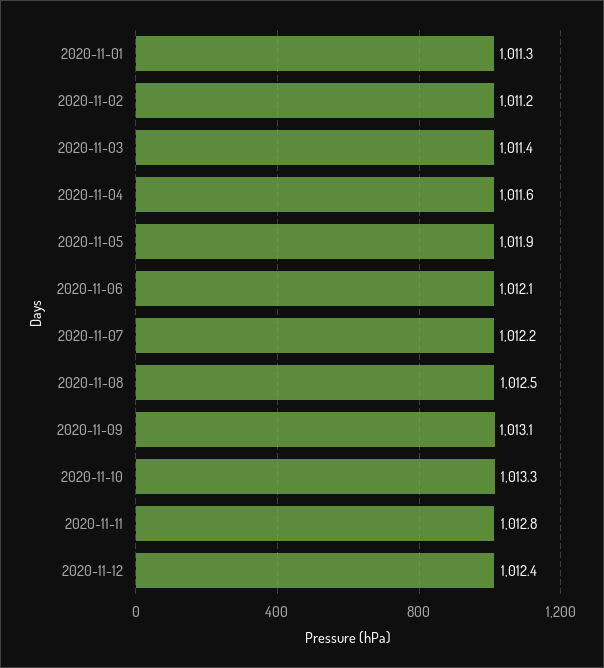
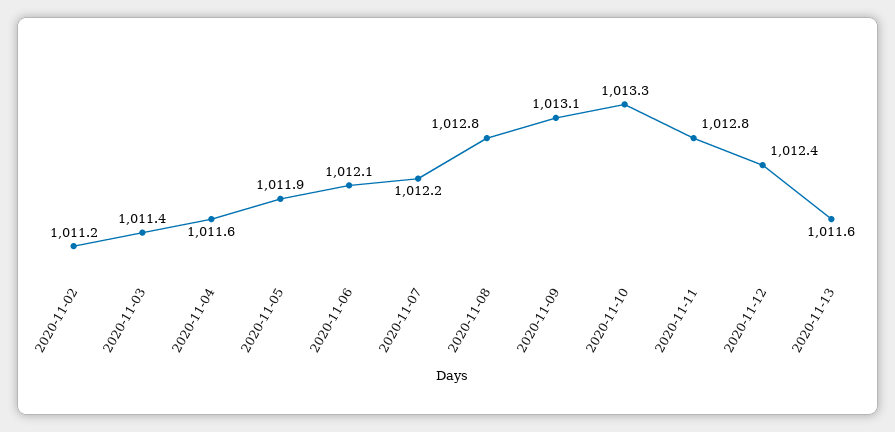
2020-11-01: 1011.3 -> none
2020-11-08: 1012.5 -> 1012.8
2020-11-13: none -> 1011.6

